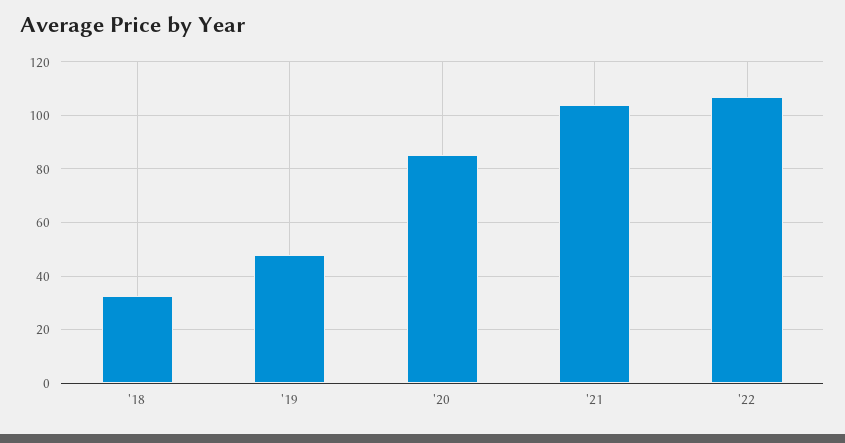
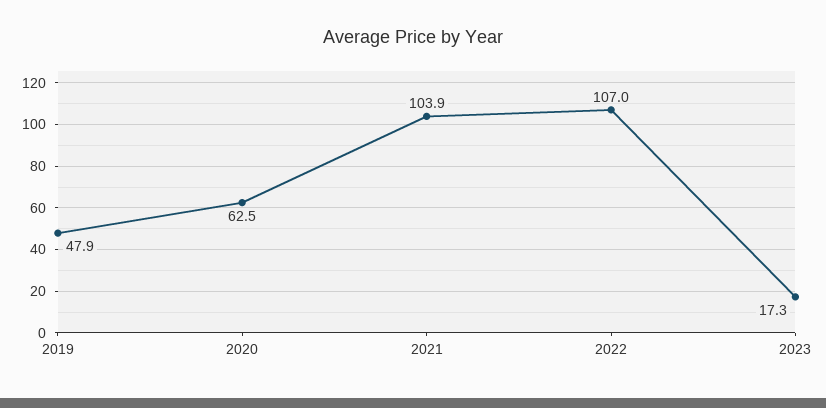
'18: 32.5 -> none
'20: 85 -> 62.5
2023: none -> 17.3

